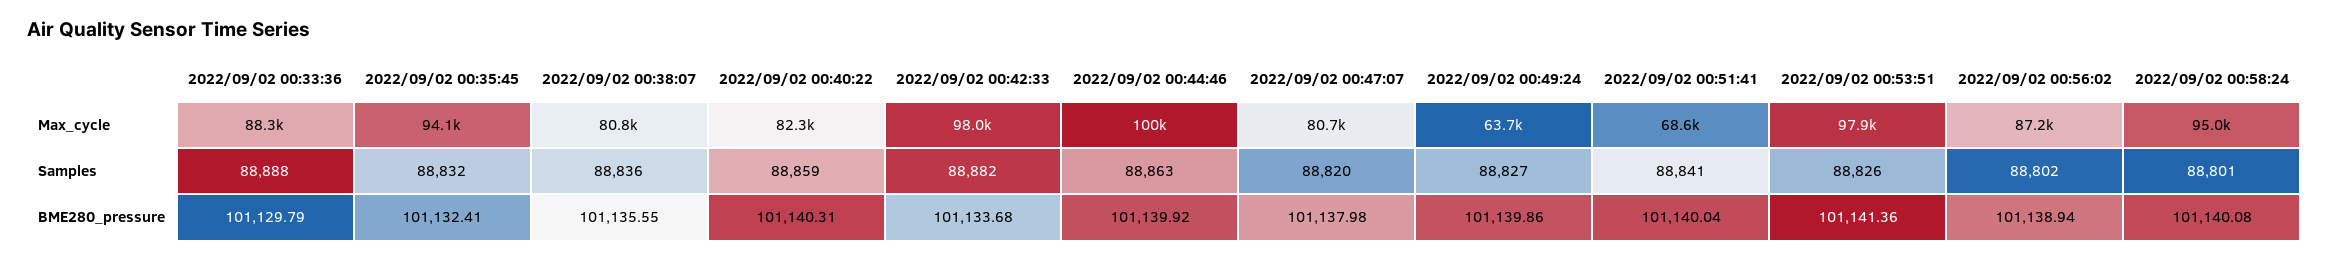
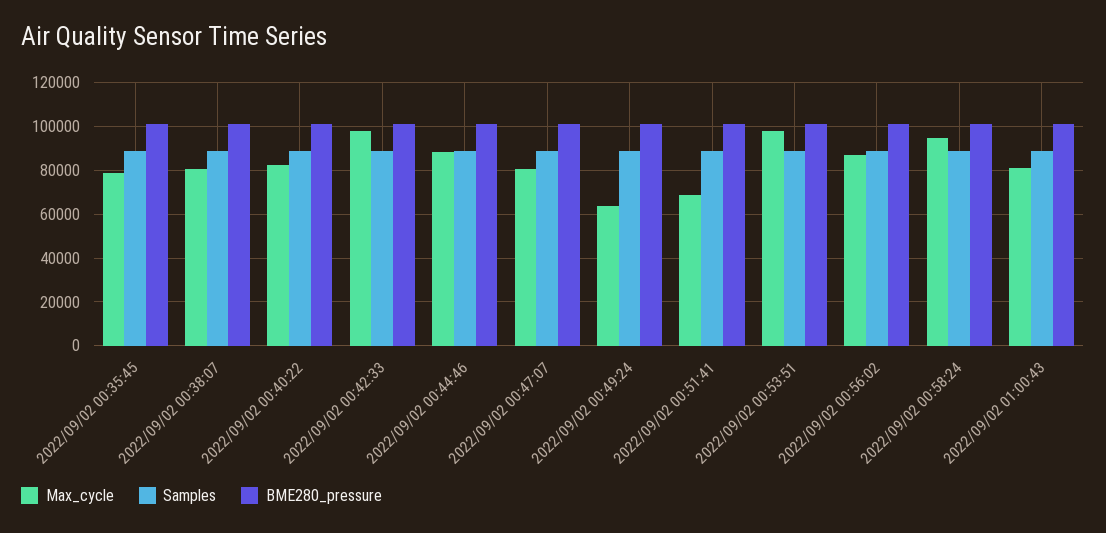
Max_cycle, 2022/09/02 00:33:36: 88300 -> none
Max_cycle, 2022/09/02 00:35:45: 94100 -> 80000
Max_cycle, 2022/09/02 00:44:46: 100000 -> 90000
Samples, 2022/09/02 00:33:36: 88888 -> none
BME280_pressure, 2022/09/02 00:33:36: 101129.79 -> none
Max_cycle, 2022/09/02 01:00:43: none -> 80000
Samples, 2022/09/02 01:00:43: none -> 90000
BME280_pressure, 2022/09/02 01:00:43: none -> 100000

